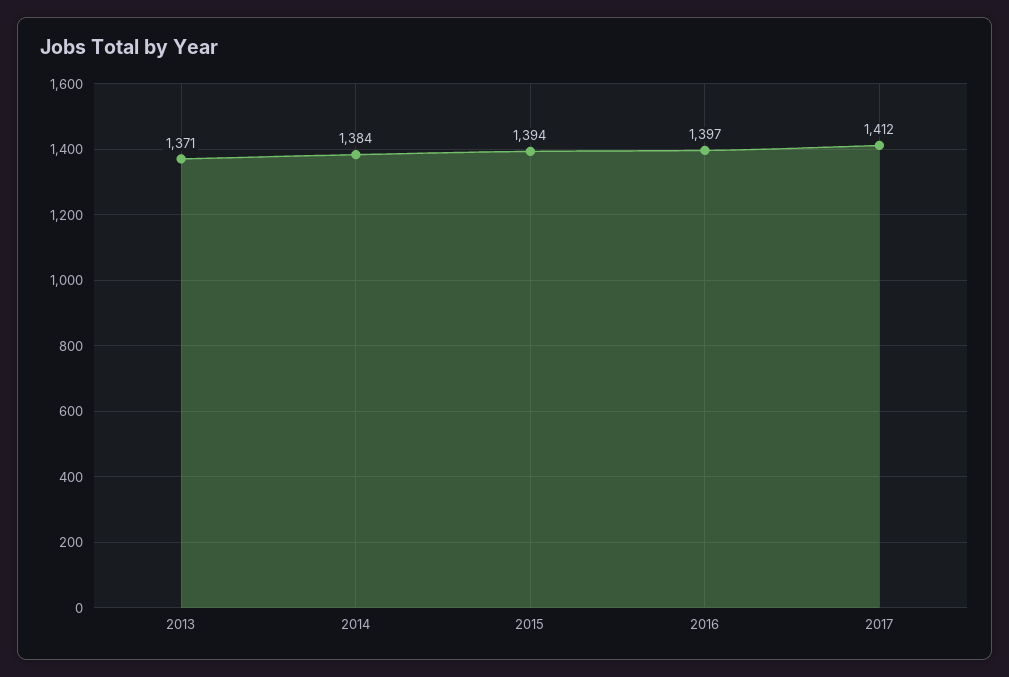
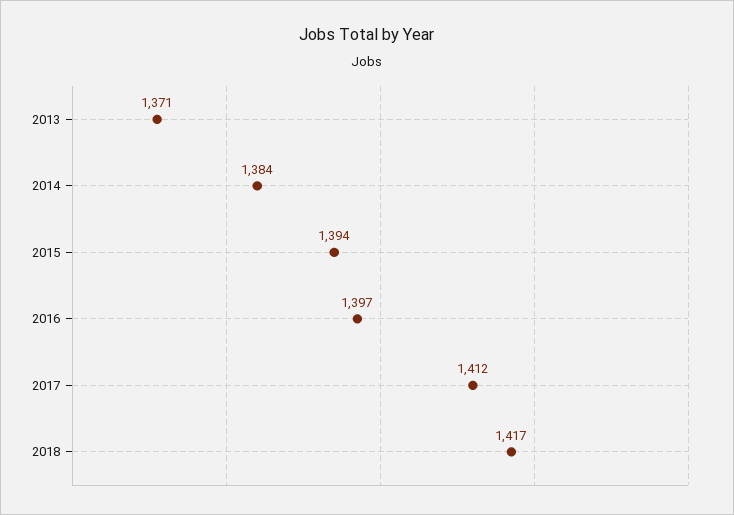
2018: none -> 1417

